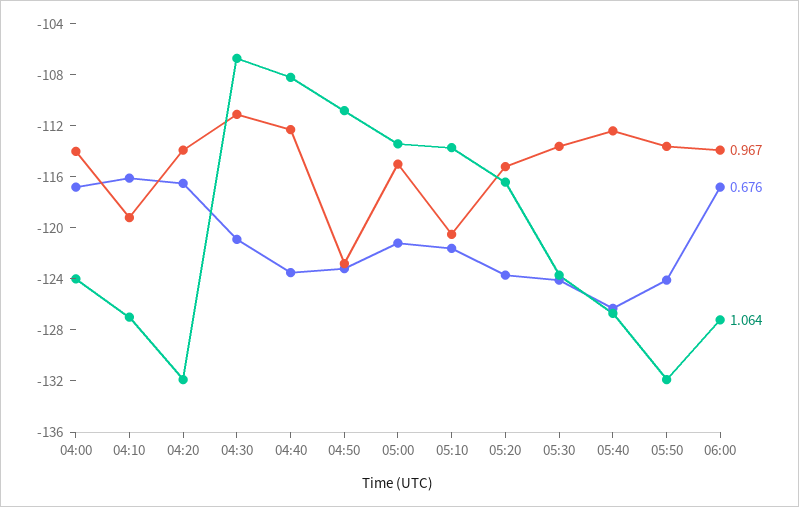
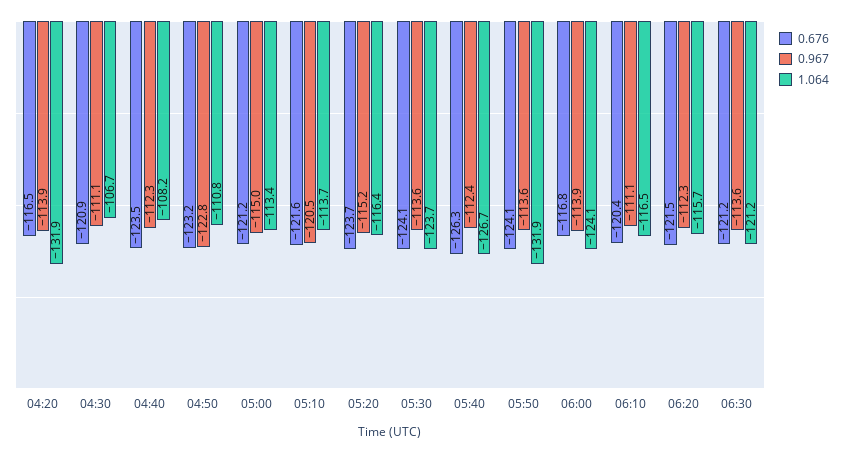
0.967, 04:00: -114 -> none
0.676, 04:00: -117 -> none
1.064, 04:00: -124 -> none
0.967, 04:10: -119 -> none
0.676, 04:10: -116 -> none
1.064, 04:10: -127 -> none
1.064, 06:00: -127 -> -124.1
0.676, 06:10: none -> -120.4
0.967, 06:10: none -> -111.1
1.064, 06:10: none -> -116.5
0.676, 06:20: none -> -121.5
0.967, 06:20: none -> -112.3
1.064, 06:20: none -> -115.7
0.676, 06:30: none -> -121.2
0.967, 06:30: none -> -113.6
1.064, 06:30: none -> -121.2

